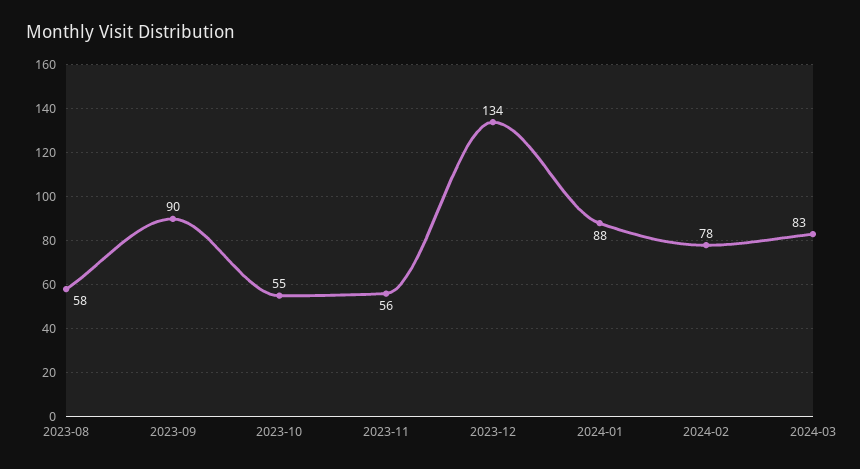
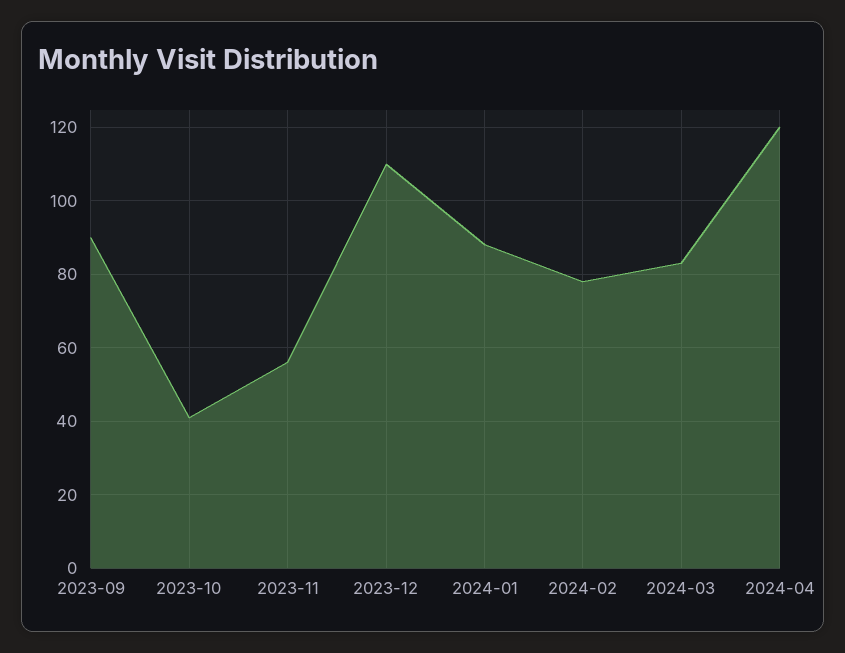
2023-08: 58 -> none
2023-10: 55 -> 40
2023-12: 134 -> 110
2024-04: none -> 120

